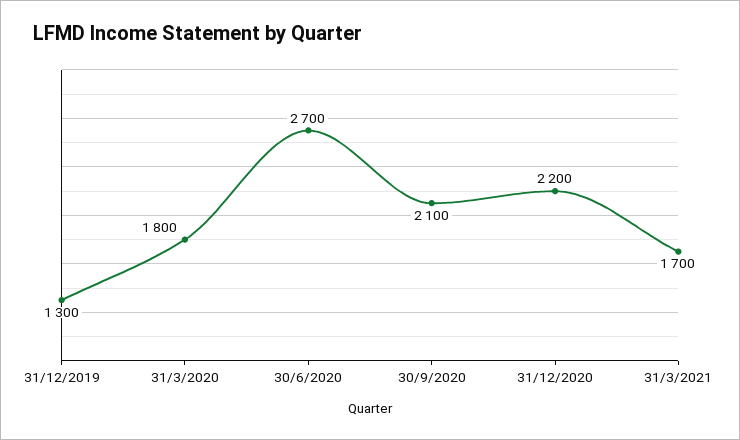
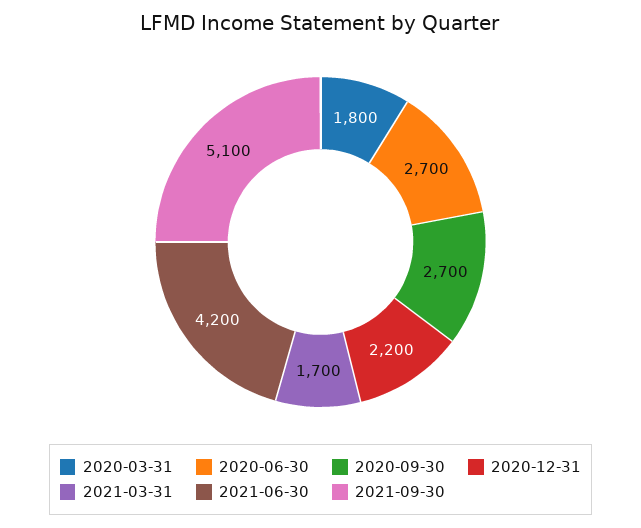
31/12/2019: 1300 -> none
30/9/2020: 2100 -> 2700
2021-06-30: none -> 4200
2021-09-30: none -> 5100

